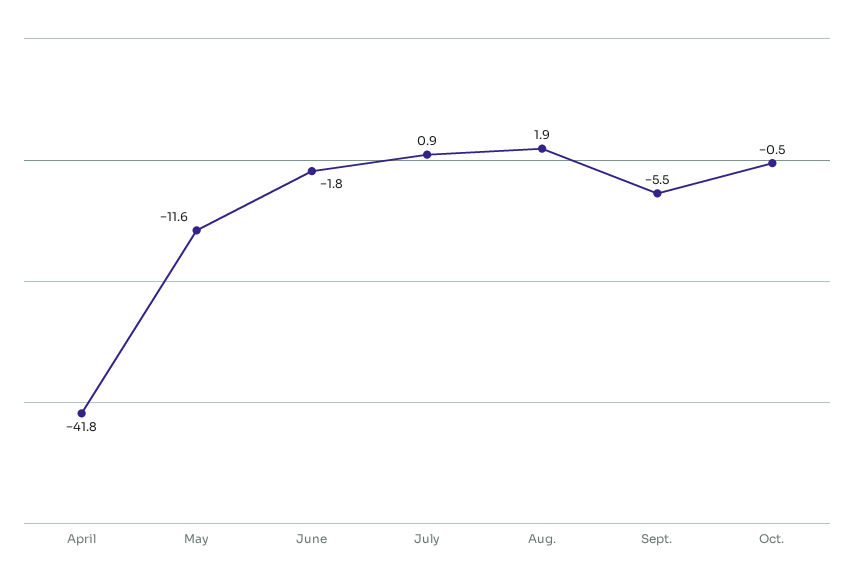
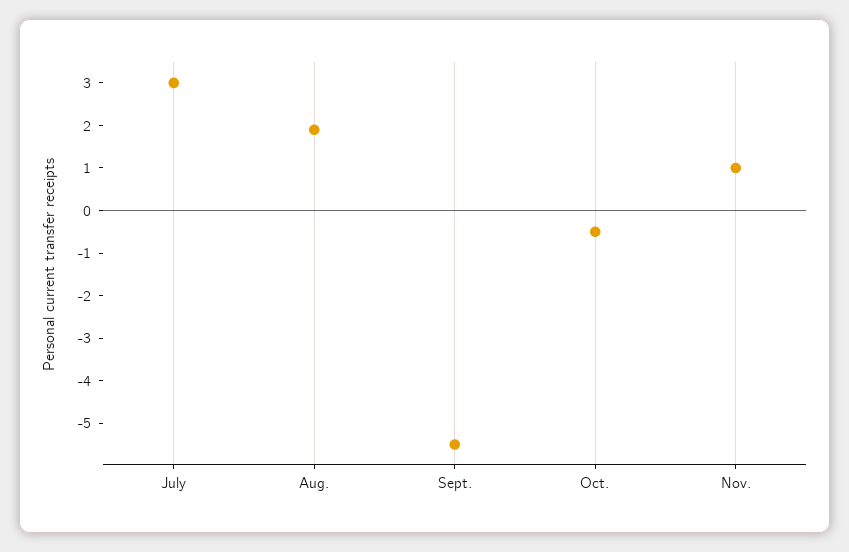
April: -41.8 -> none
May: -11.6 -> none
June: -1.8 -> none
July: 0.9 -> 3
Nov.: none -> 1

